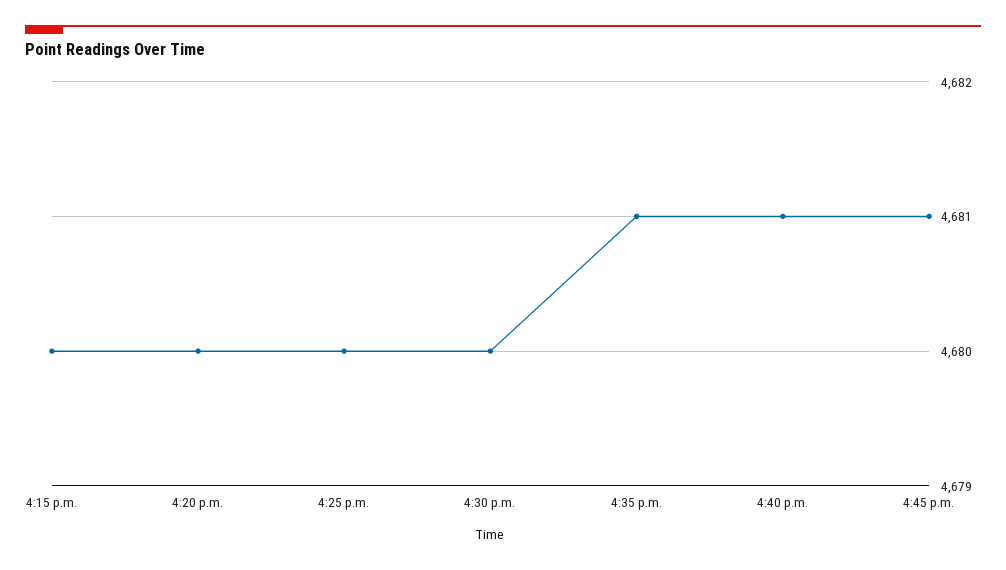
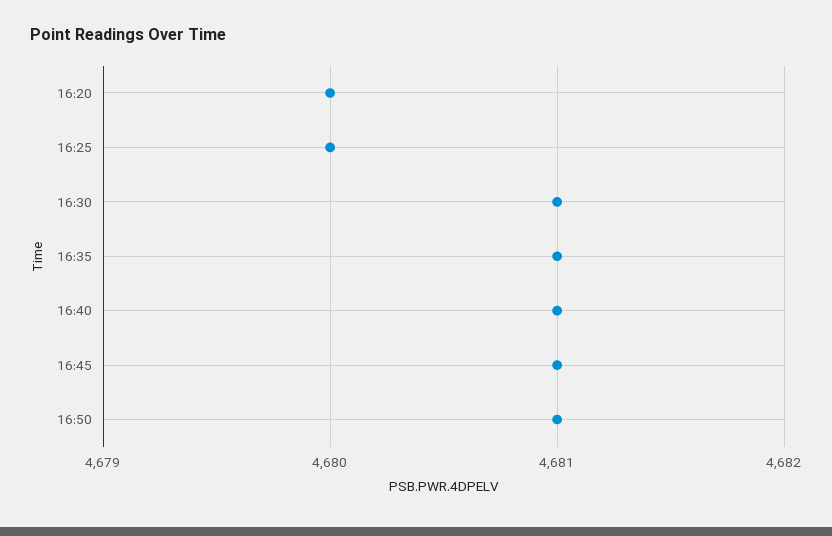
4:15 p.m.: 4680 -> none
4:30 p.m.: 4680 -> 4681
16:50: none -> 4681

